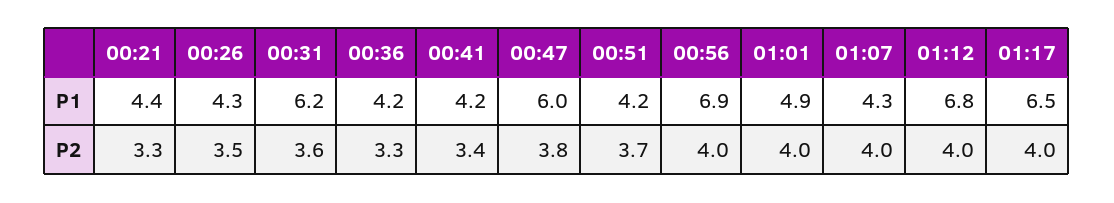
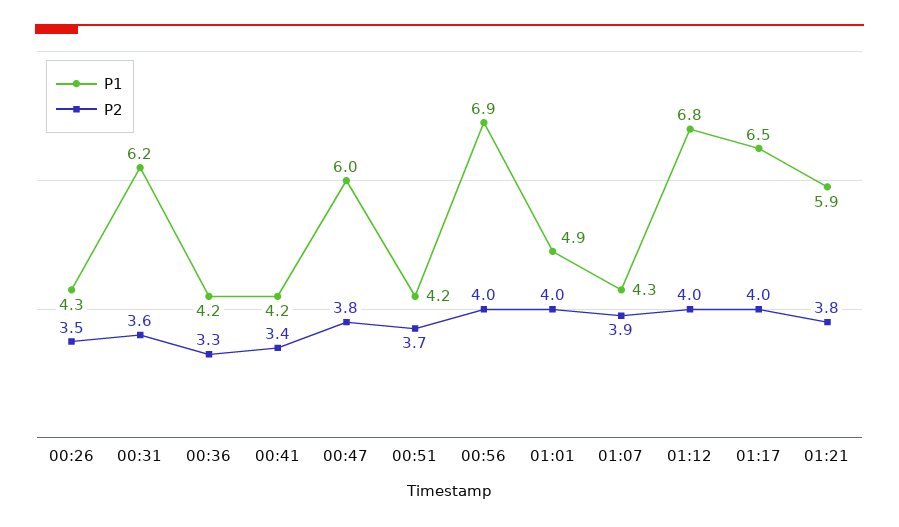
P1, 00:21: 4.4 -> none
P2, 00:21: 3.3 -> none
P2, 01:07: 4 -> 3.9
P1, 01:21: none -> 5.9
P2, 01:21: none -> 3.8

